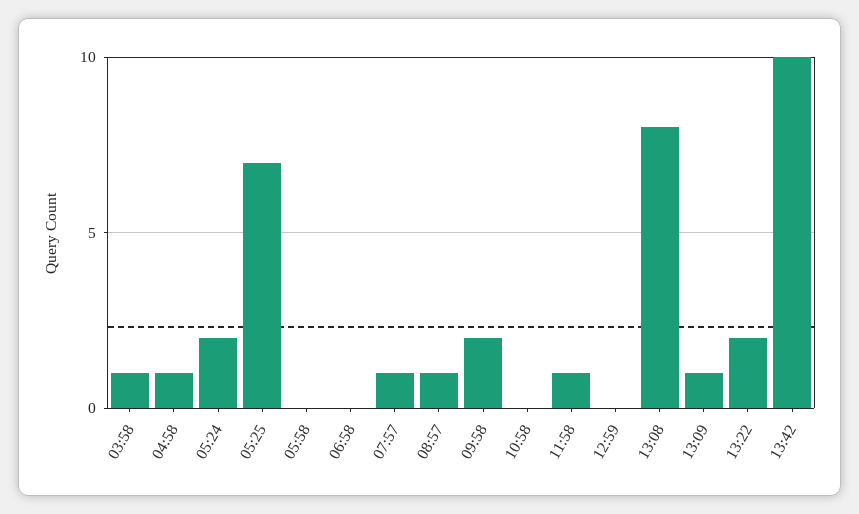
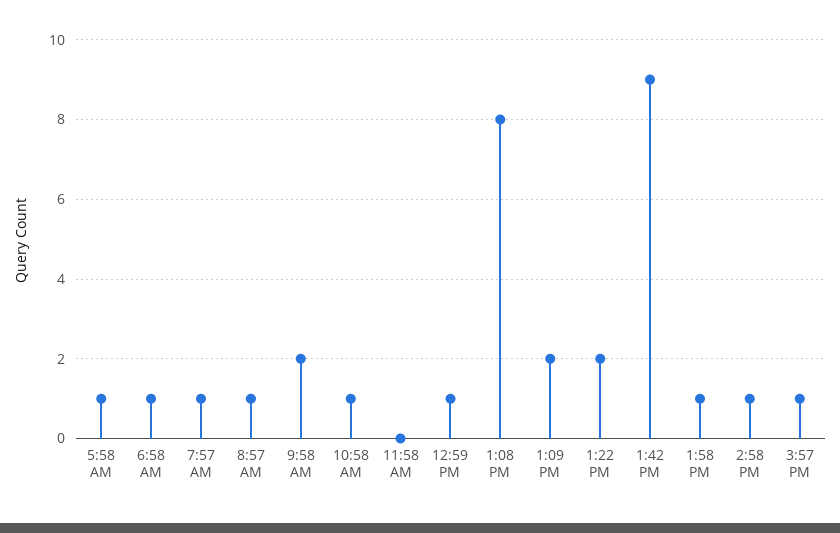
03:58: 1 -> none
04:58: 1 -> none
05:24: 2 -> none
05:25: 7 -> none
05:58: 0 -> 1
06:58: 0 -> 1
10:58: 0 -> 1
11:58: 1 -> 0
12:59: 0 -> 1
13:09: 1 -> 2
13:42: 10 -> 9
1:58 PM: none -> 1
2:58 PM: none -> 1
3:57 PM: none -> 1

